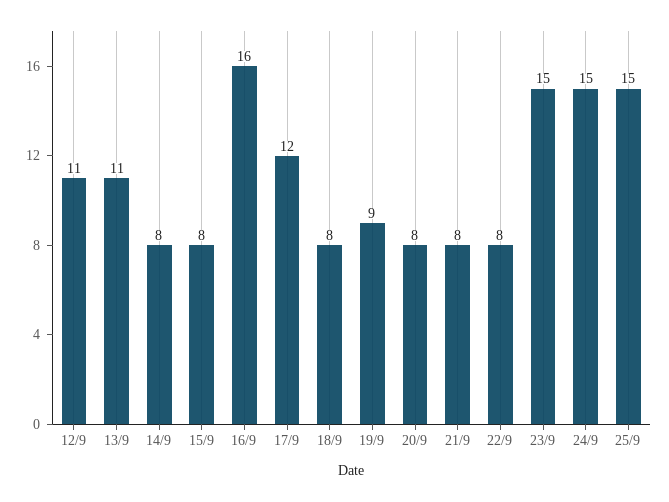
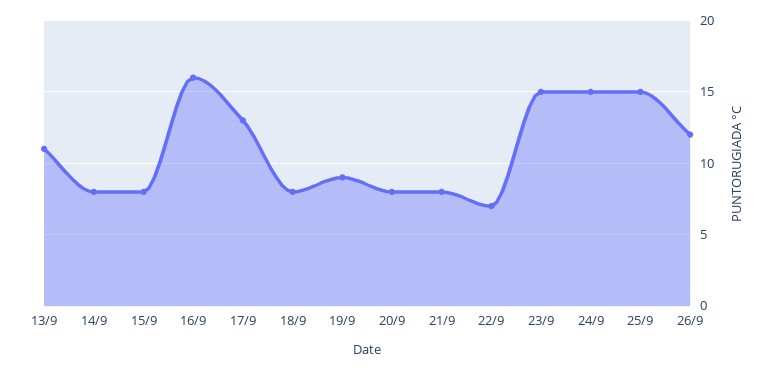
12/9: 11 -> none
17/9: 12 -> 13
22/9: 8 -> 7
26/9: none -> 12

